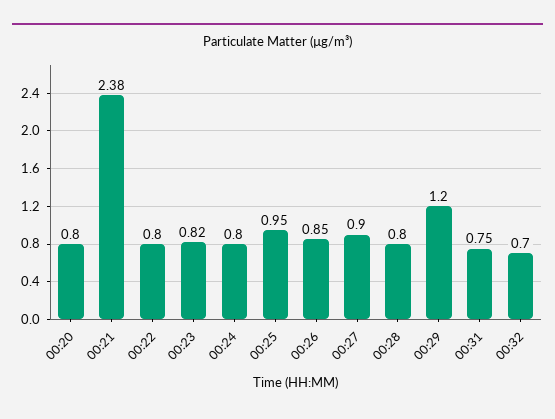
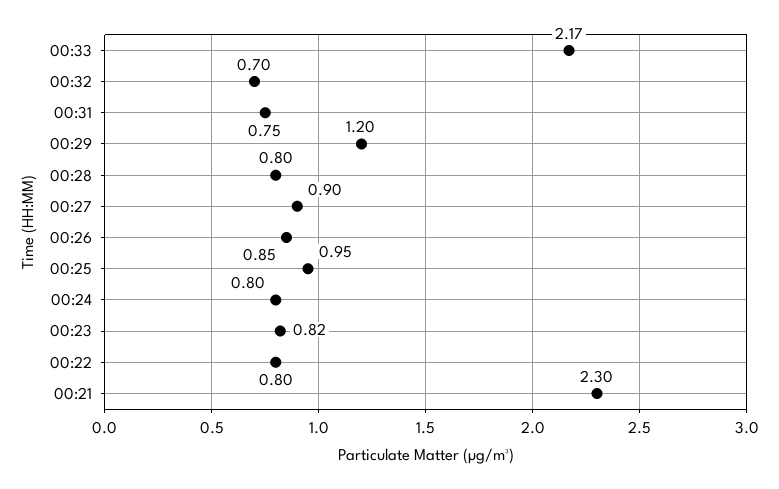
00:20: 0.8 -> none
00:21: 2.38 -> 2.3
00:33: none -> 2.17

